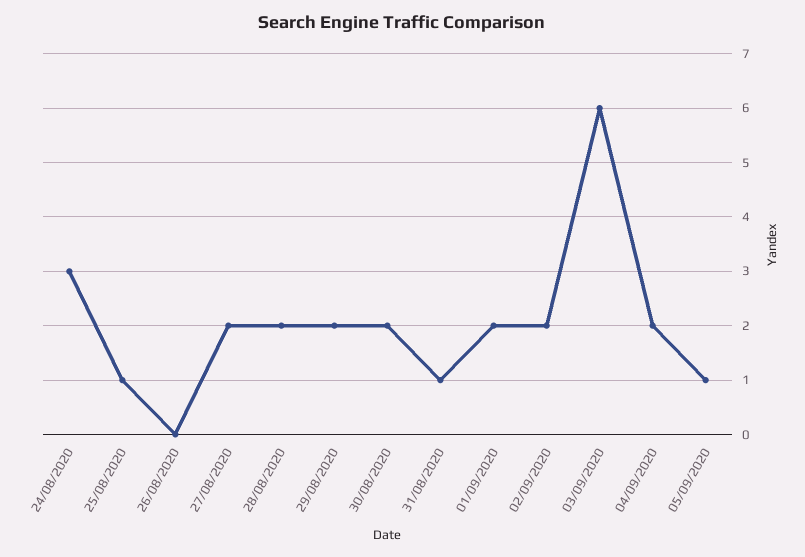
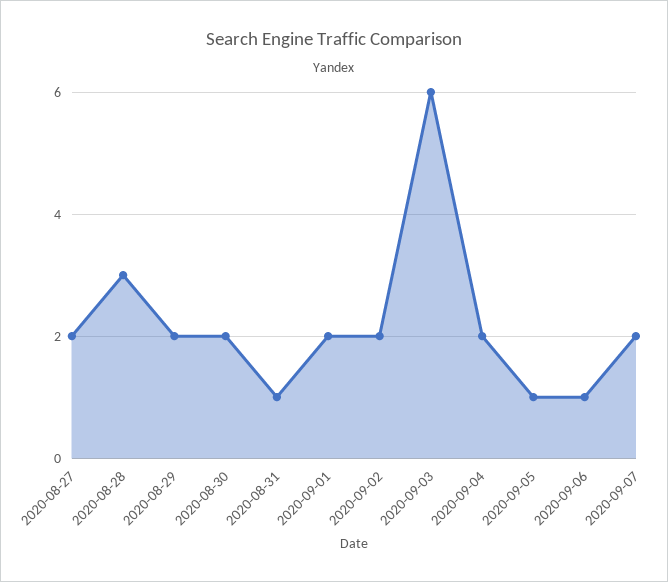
24/08/2020: 3 -> none
25/08/2020: 1 -> none
26/08/2020: 0 -> none
28/08/2020: 2 -> 3
2020-09-06: none -> 1
2020-09-07: none -> 2

